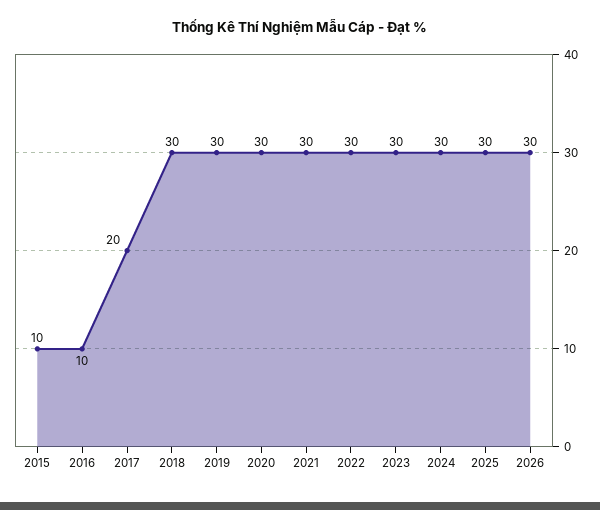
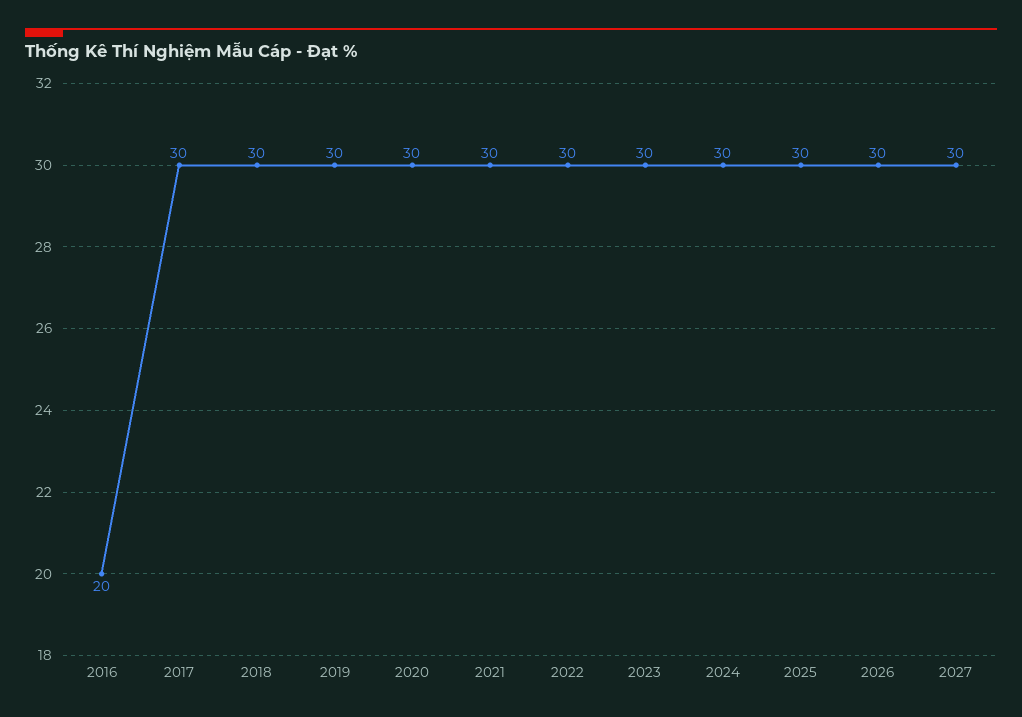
2015: 10 -> none
2016: 10 -> 20
2017: 20 -> 30
2027: none -> 30

